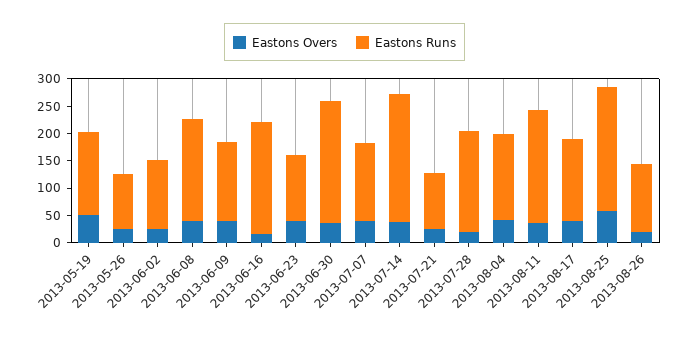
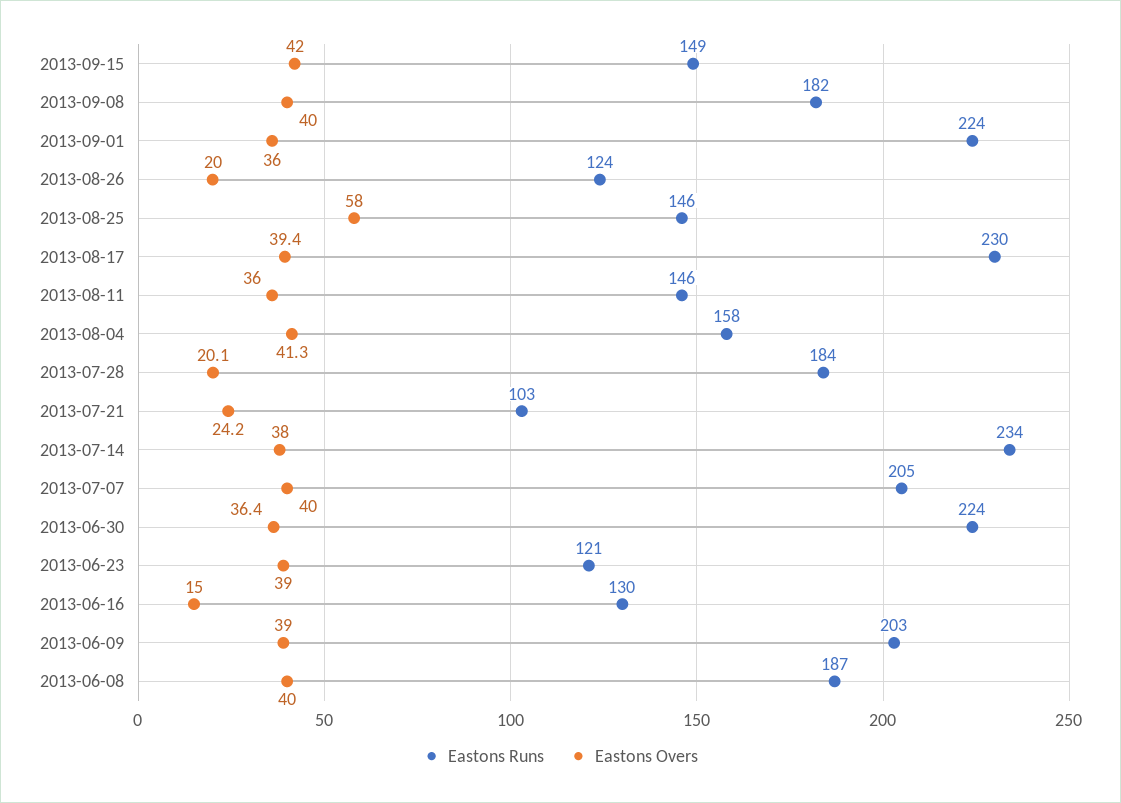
Eastons Overs, 2013-05-19: 50 -> none
Eastons Runs, 2013-05-19: 150 -> none
Eastons Overs, 2013-05-26: 25 -> none
Eastons Runs, 2013-05-26: 100 -> none
Eastons Overs, 2013-06-02: 25 -> none
Eastons Runs, 2013-06-02: 125 -> none
Eastons Runs, 2013-06-09: 150 -> 203
Eastons Runs, 2013-06-16: 200 -> 130
Eastons Runs, 2013-07-07: 150 -> 205
Eastons Runs, 2013-08-11: 200 -> 146
Eastons Runs, 2013-08-17: 150 -> 230
Eastons Runs, 2013-08-25: 225 -> 146
Eastons Runs, 2013-09-15: none -> 149
Eastons Overs, 2013-09-15: none -> 42
Eastons Runs, 2013-09-08: none -> 182
Eastons Overs, 2013-09-08: none -> 40
Eastons Runs, 2013-09-01: none -> 224
Eastons Overs, 2013-09-01: none -> 36

